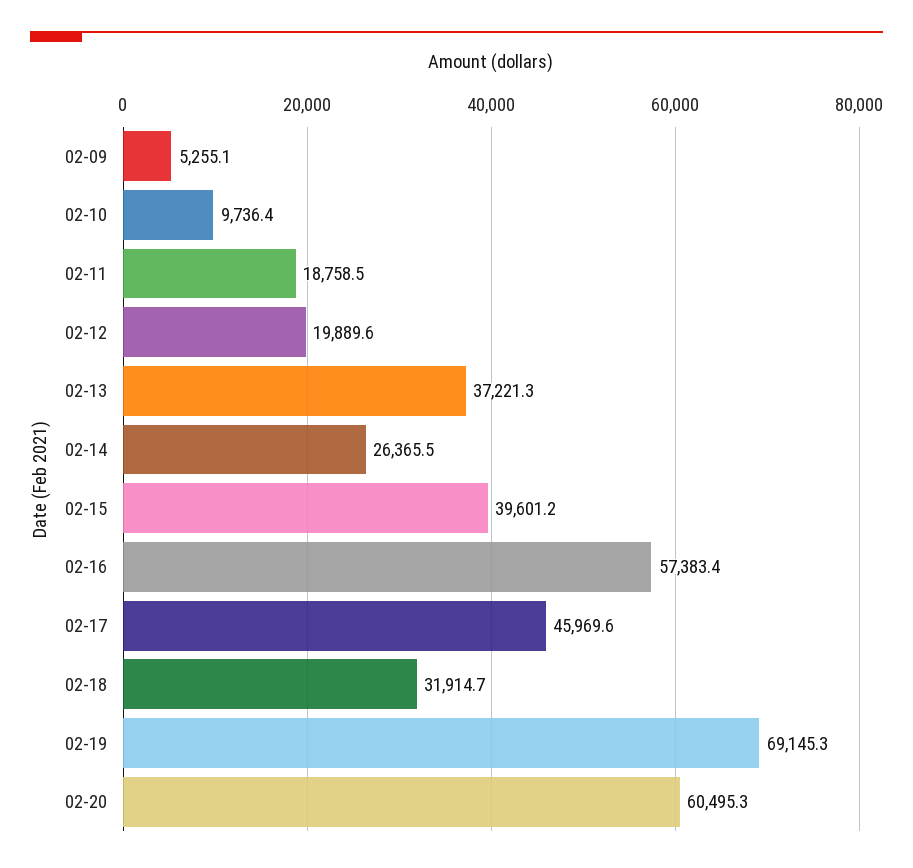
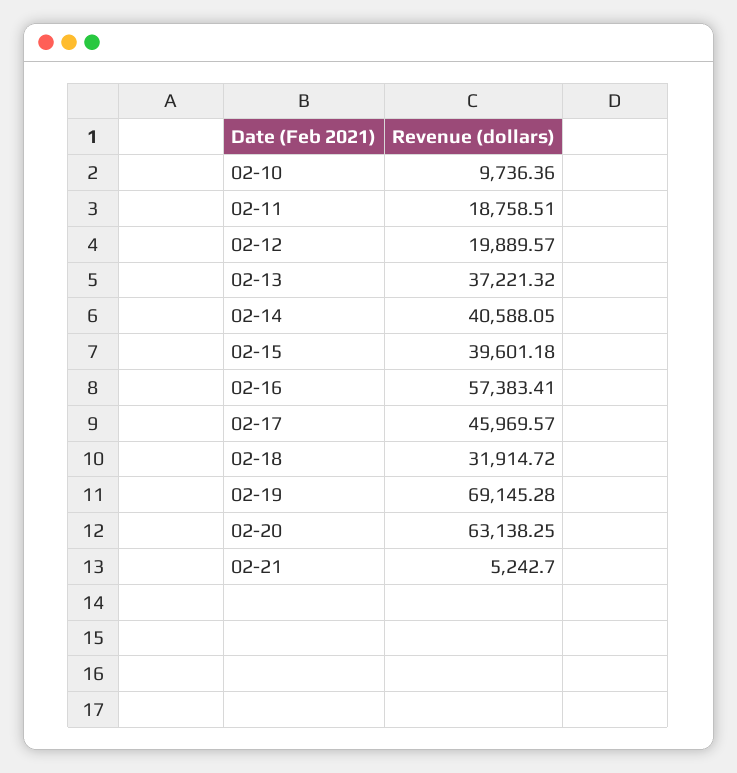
02-09: 5255.1 -> none
02-14: 26365.5 -> 40588.05
02-20: 60495.3 -> 63138.25
02-21: none -> 5242.7

